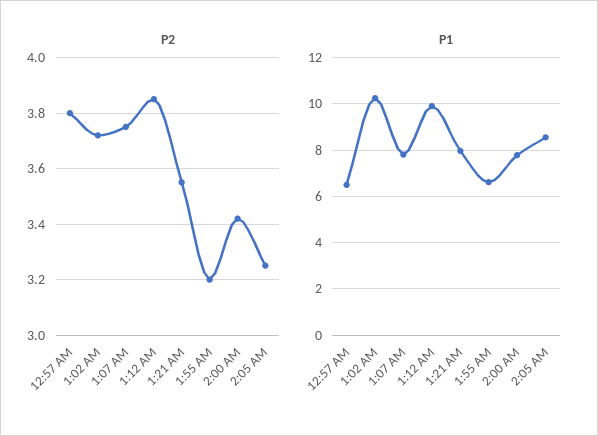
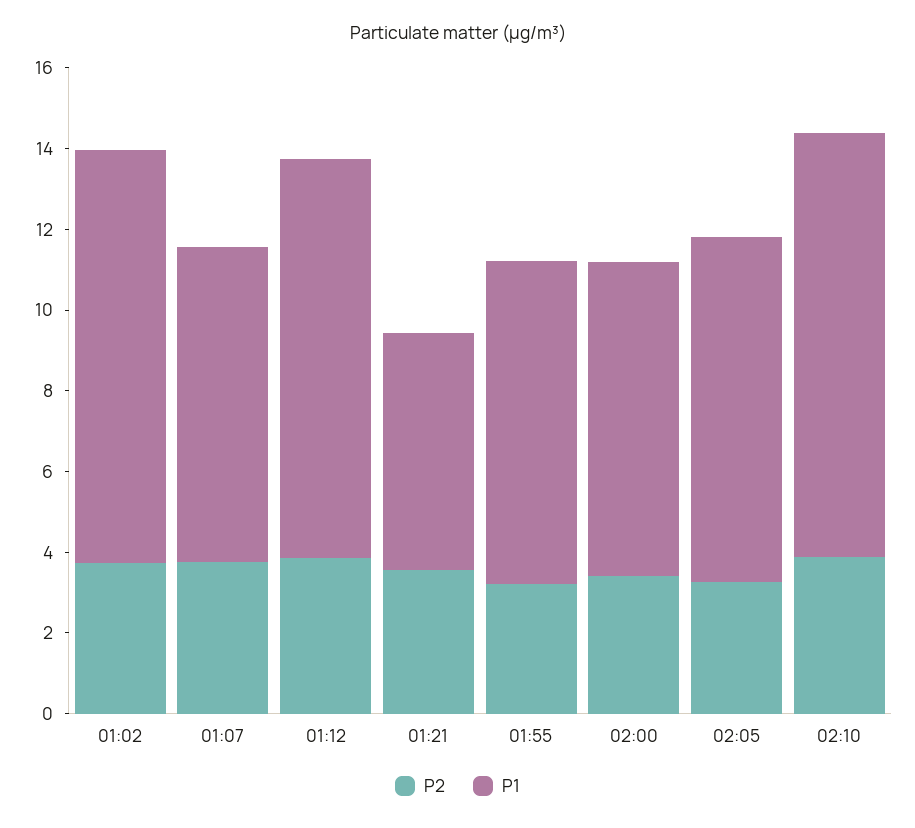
P2, 12:57 AM: 3.8 -> none
P1, 12:57 AM: 6.5 -> none
P1, 1:21 AM: 8 -> 6
P1, 1:55 AM: 6.5 -> 8
P2, 02:10: none -> 4
P1, 02:10: none -> 10.5

